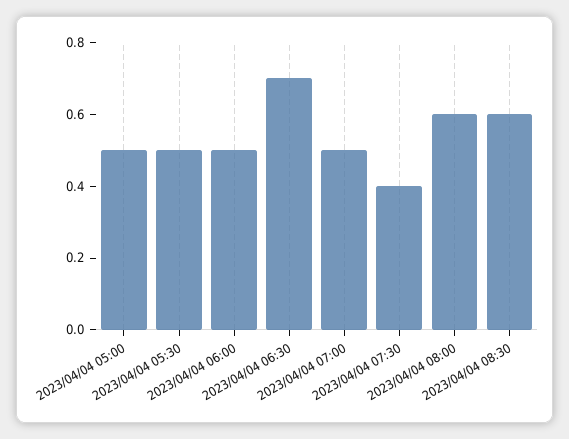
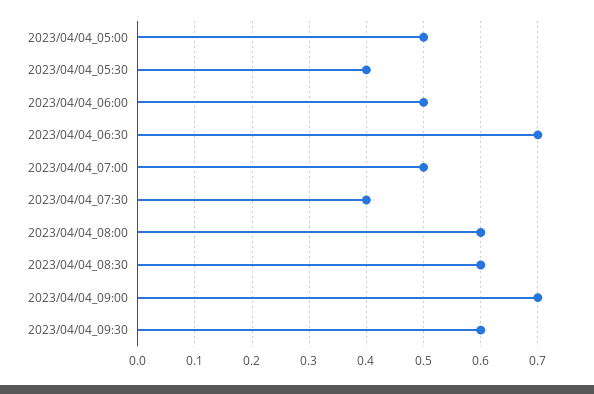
2023/04/04 05:30: 0.5 -> 0.4
2023/04/04_09:00: none -> 0.7
2023/04/04_09:30: none -> 0.6

